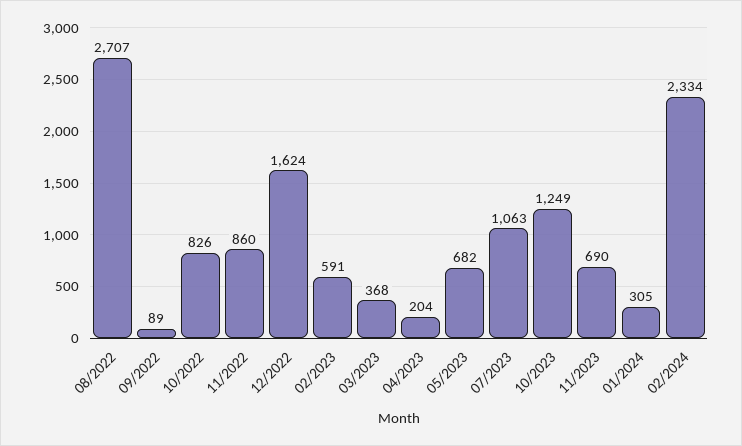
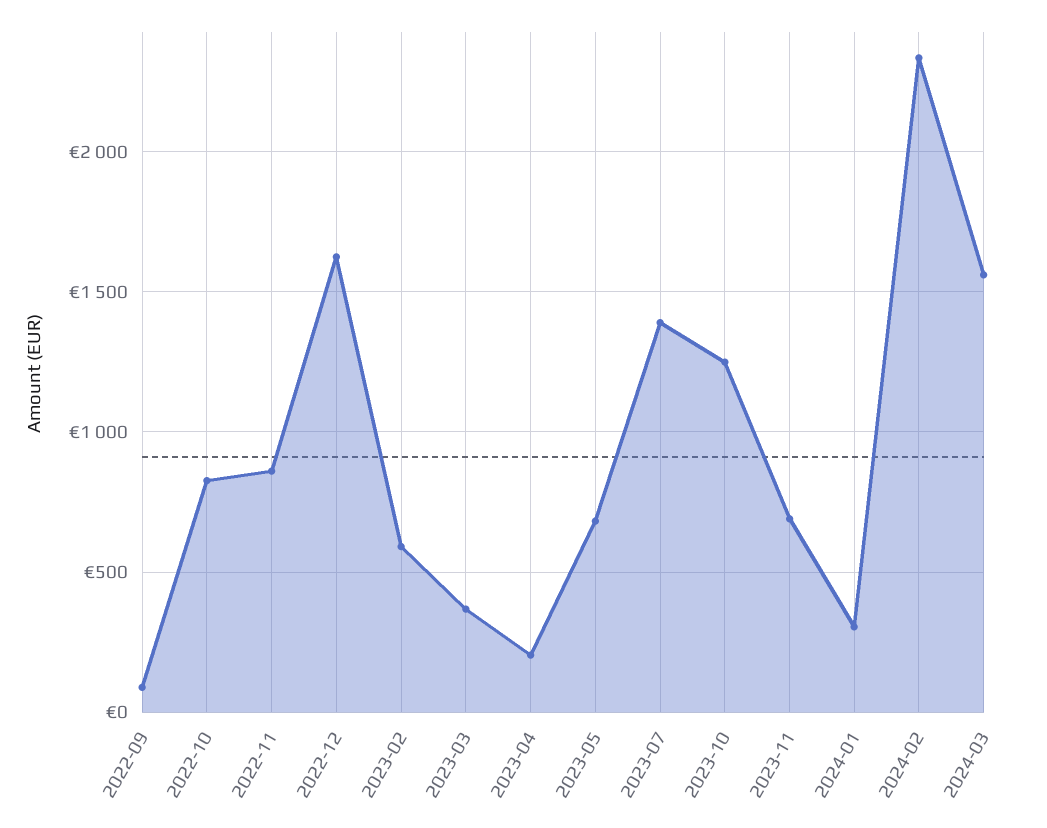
08/2022: 2707 -> none
07/2023: 1063 -> 1400
2024-03: none -> 1550

